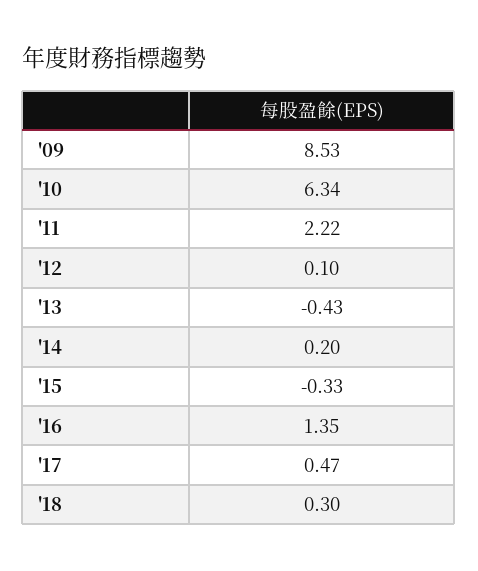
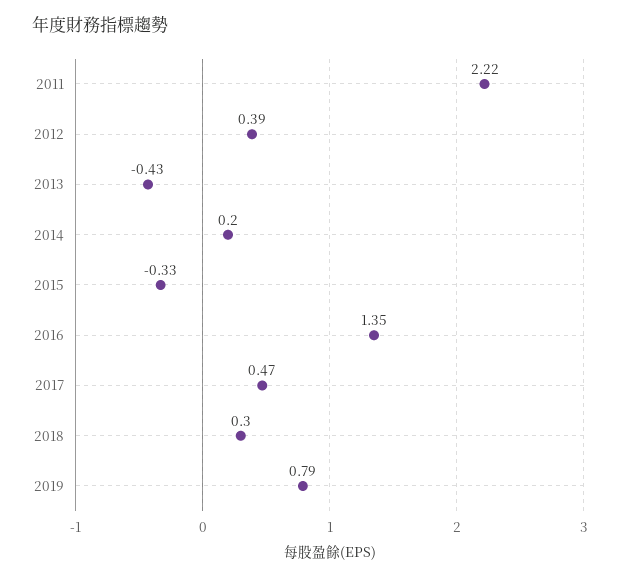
'09: 8.53 -> none
'10: 6.34 -> none
'12: 0.1 -> 0.39
2019: none -> 0.79

